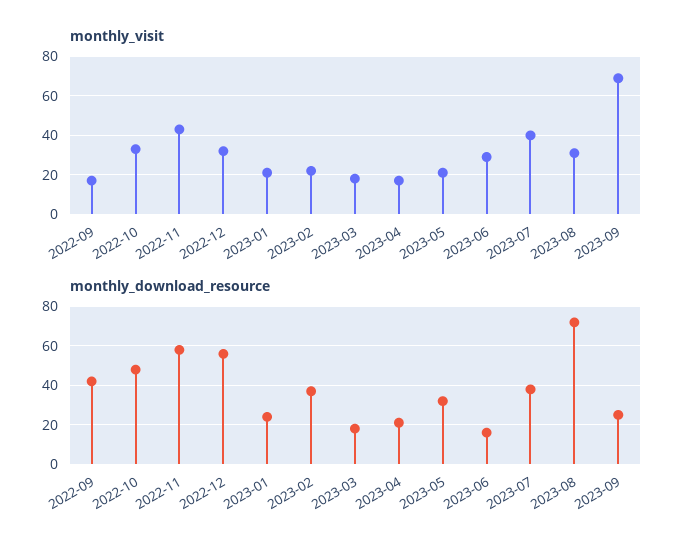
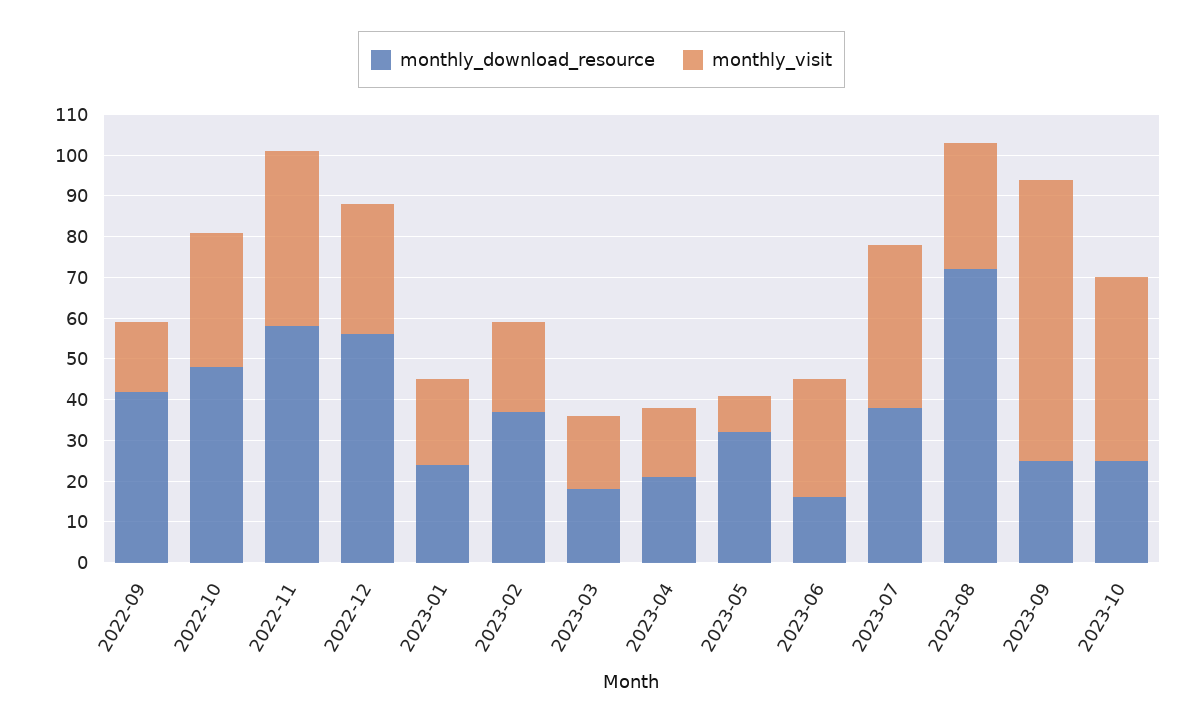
monthly_visit, 2023-05: 20 -> 10
monthly_download_resource, 2023-10: none -> 25
monthly_visit, 2023-10: none -> 45

